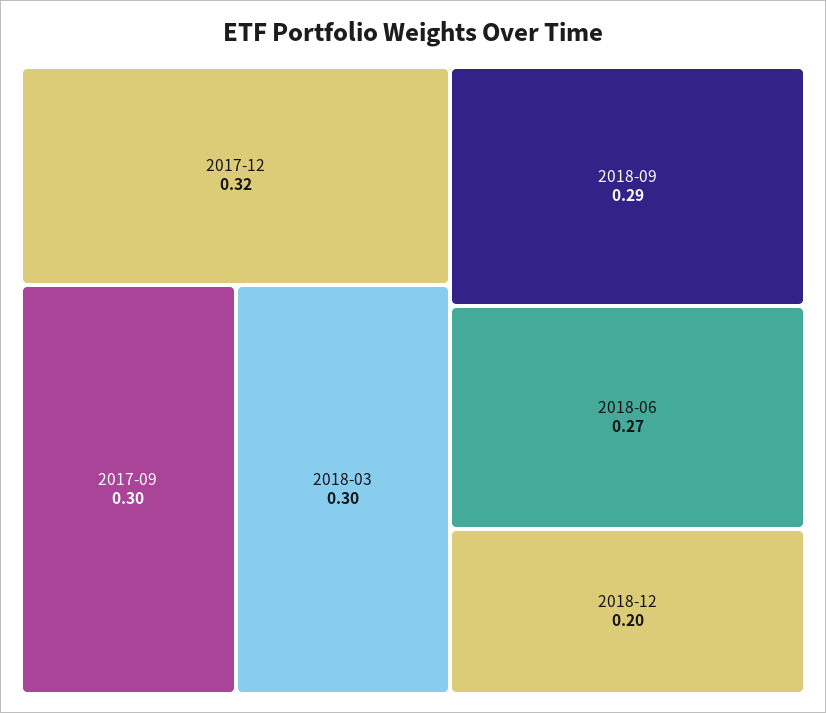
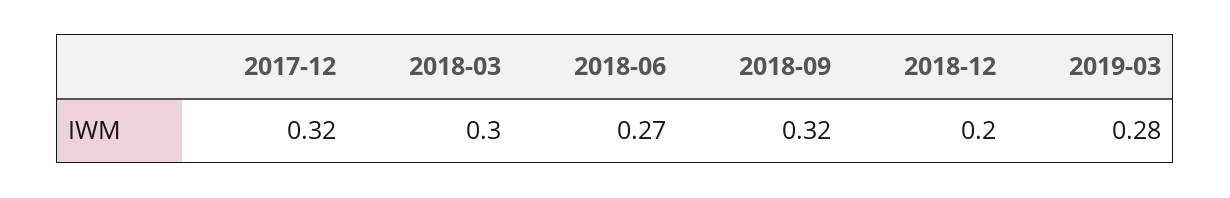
2017-09: 0.3 -> none
2018-09: 0.29 -> 0.32
2019-03: none -> 0.28

